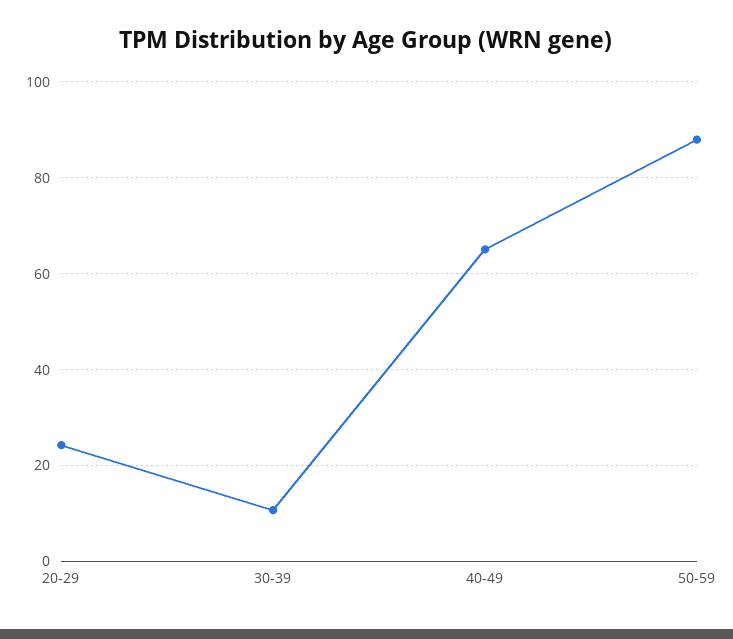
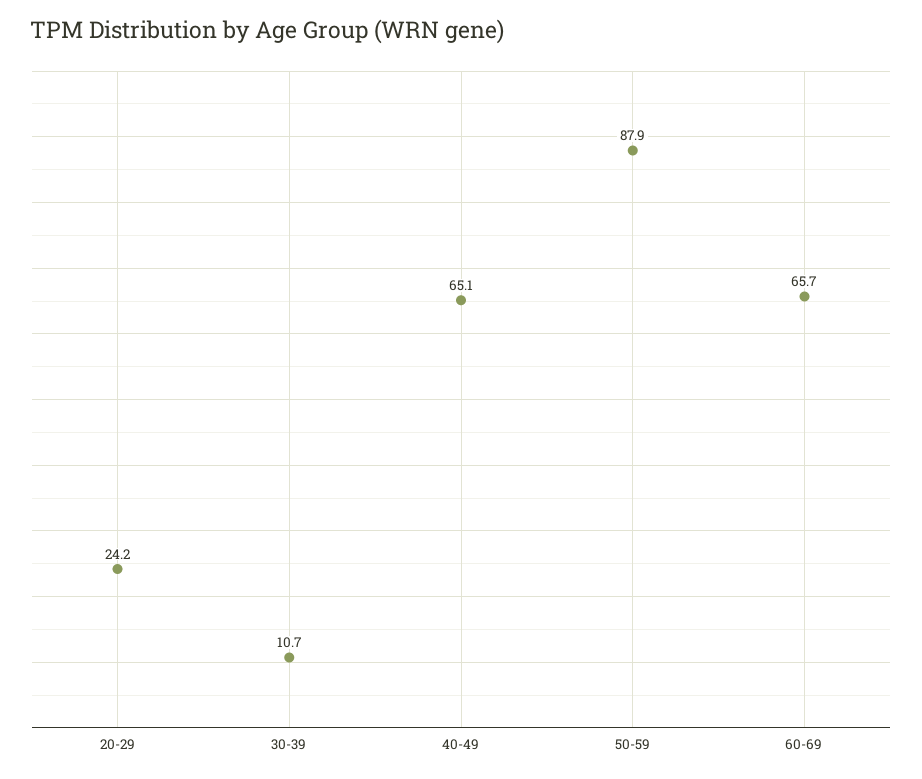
60-69: none -> 65.7

